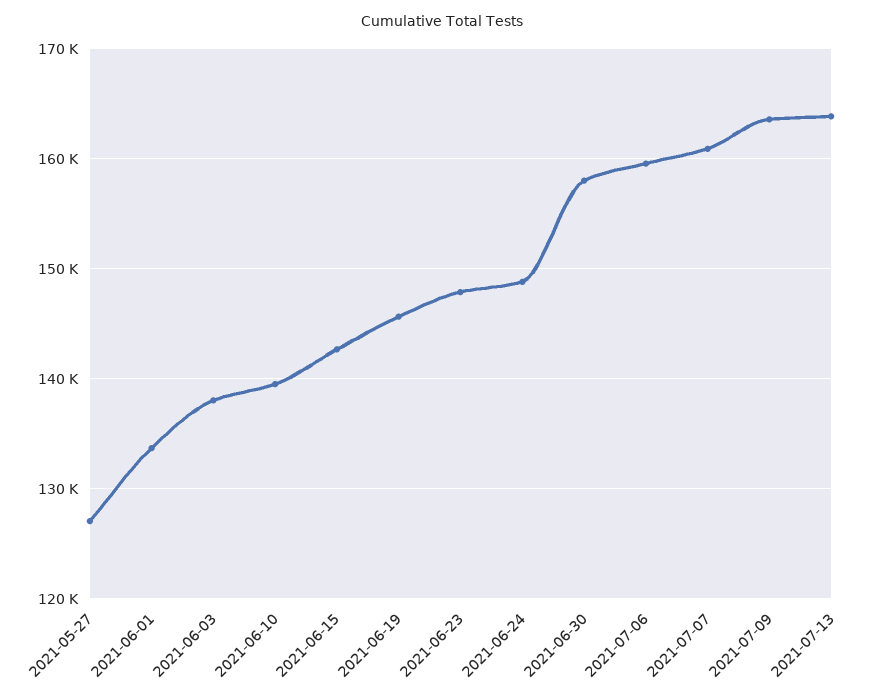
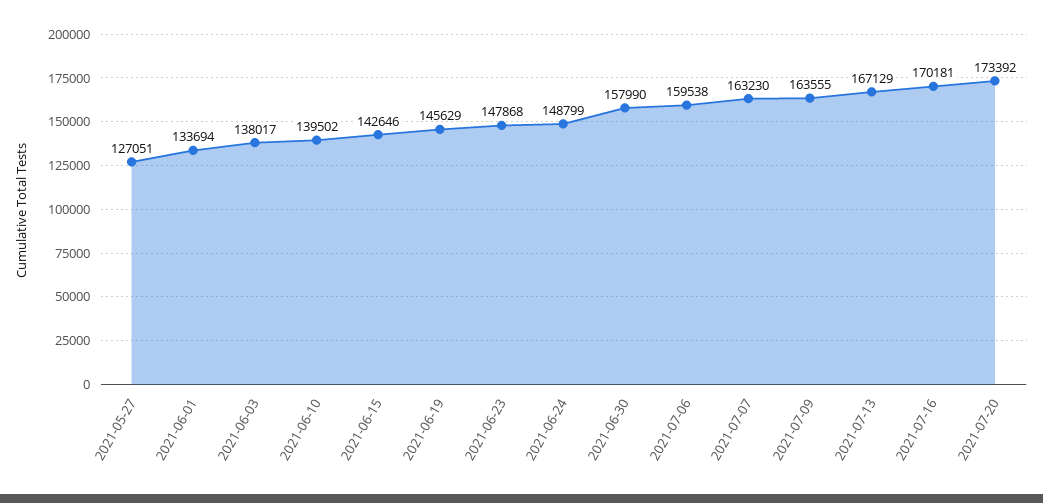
2021-07-07: 161000 -> 163230
2021-07-13: 164000 -> 167129
2021-07-16: none -> 170181
2021-07-20: none -> 173392

